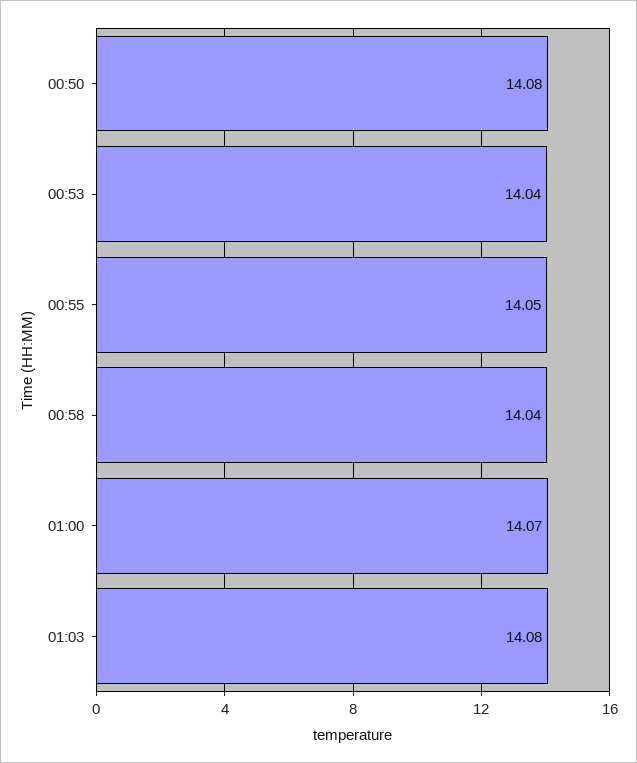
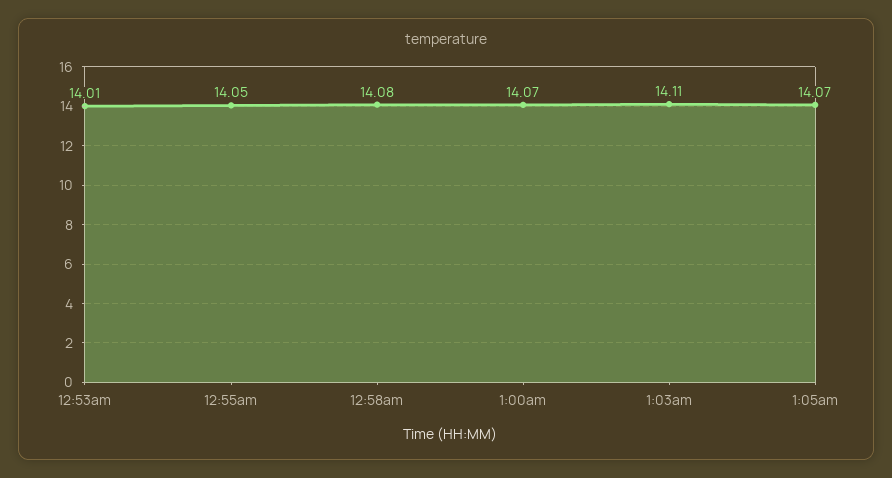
00:50: 14.08 -> none
00:53: 14.04 -> 14.01
00:58: 14.04 -> 14.08
01:03: 14.08 -> 14.11
1:05am: none -> 14.07

